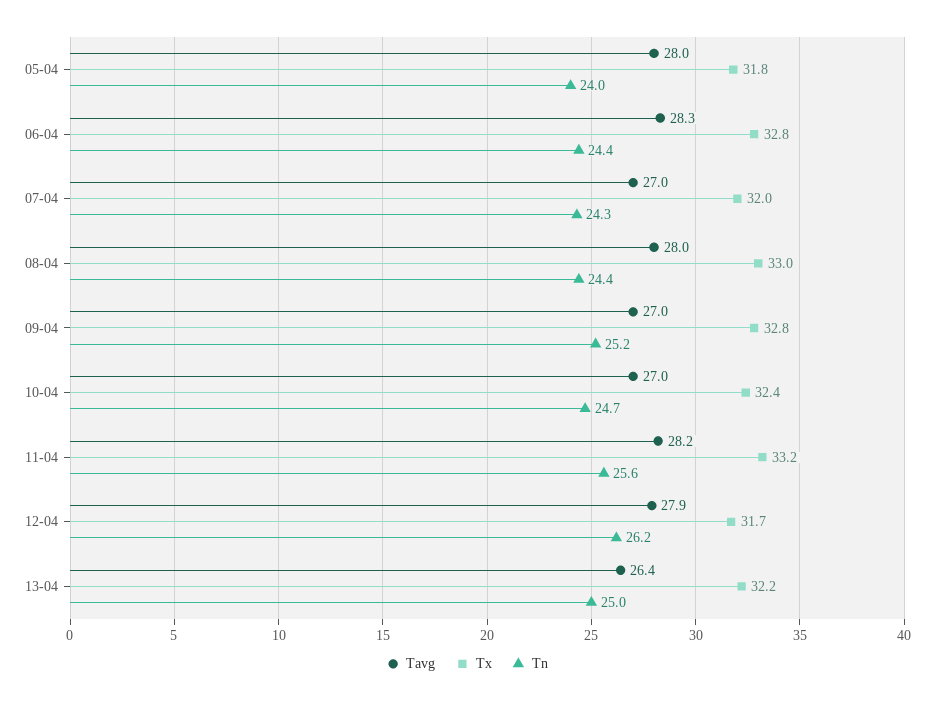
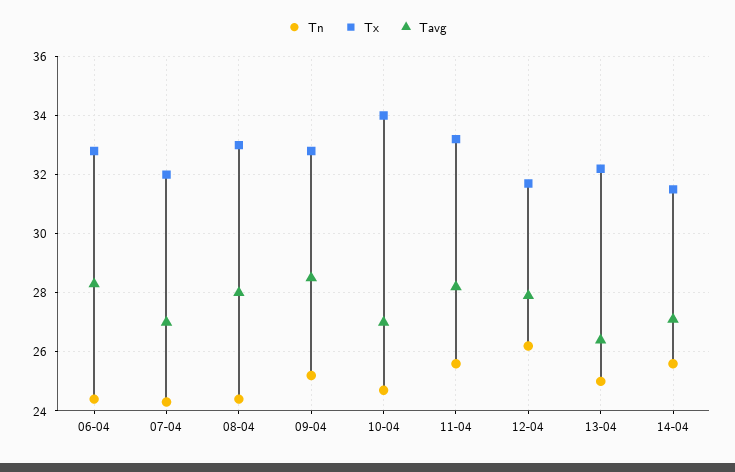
Tavg, 05-04: 28 -> none
Tx, 05-04: 31.8 -> none
Tn, 05-04: 24 -> none
Tavg, 09-04: 27 -> 28.5
Tx, 10-04: 32.4 -> 34
Tn, 14-04: none -> 25.5
Tx, 14-04: none -> 31.5
Tavg, 14-04: none -> 27

